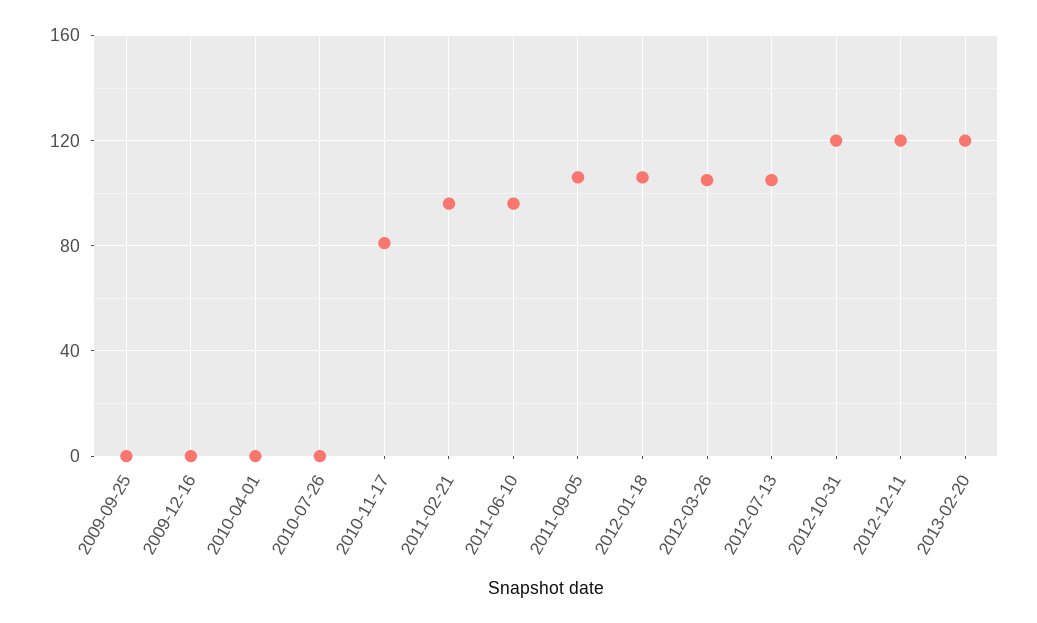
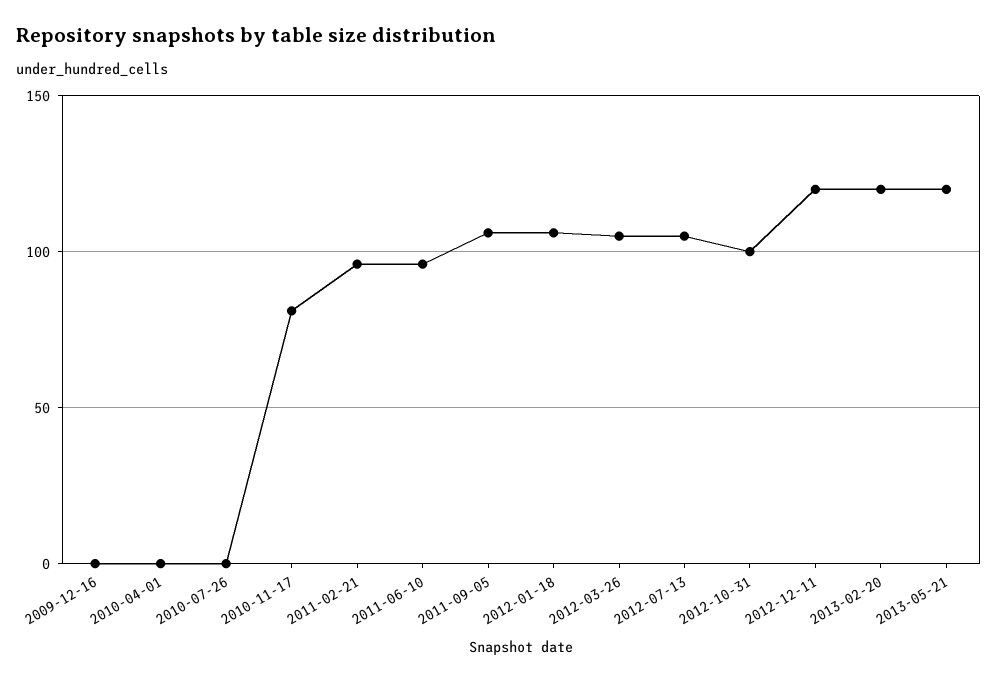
2009-09-25: 0 -> none
2012-10-31: 120 -> 100
2013-05-21: none -> 120

